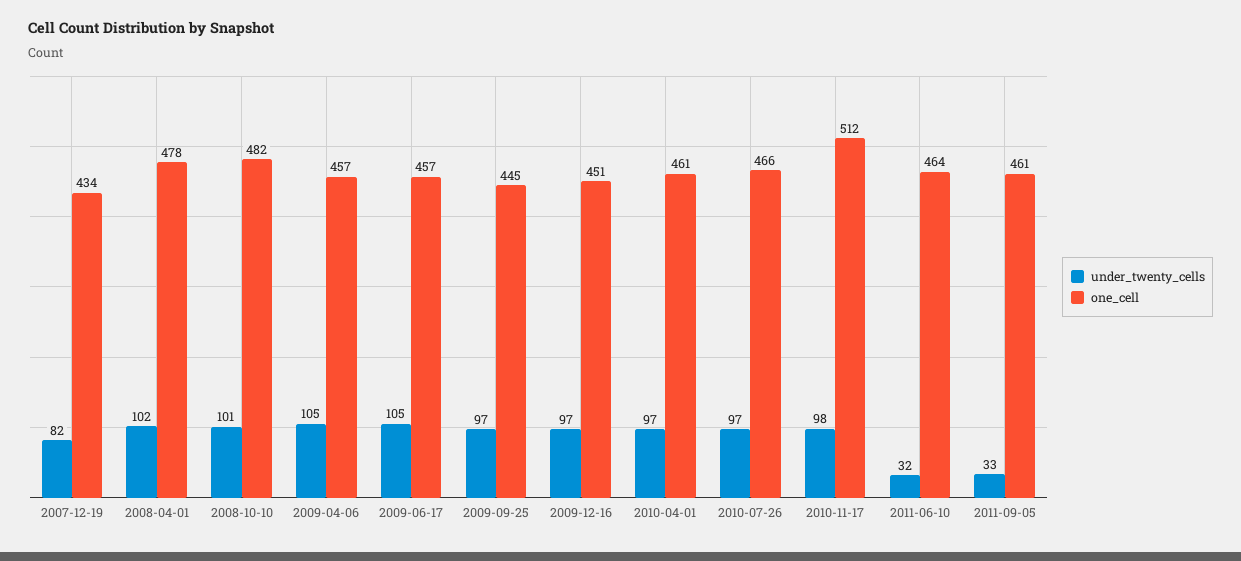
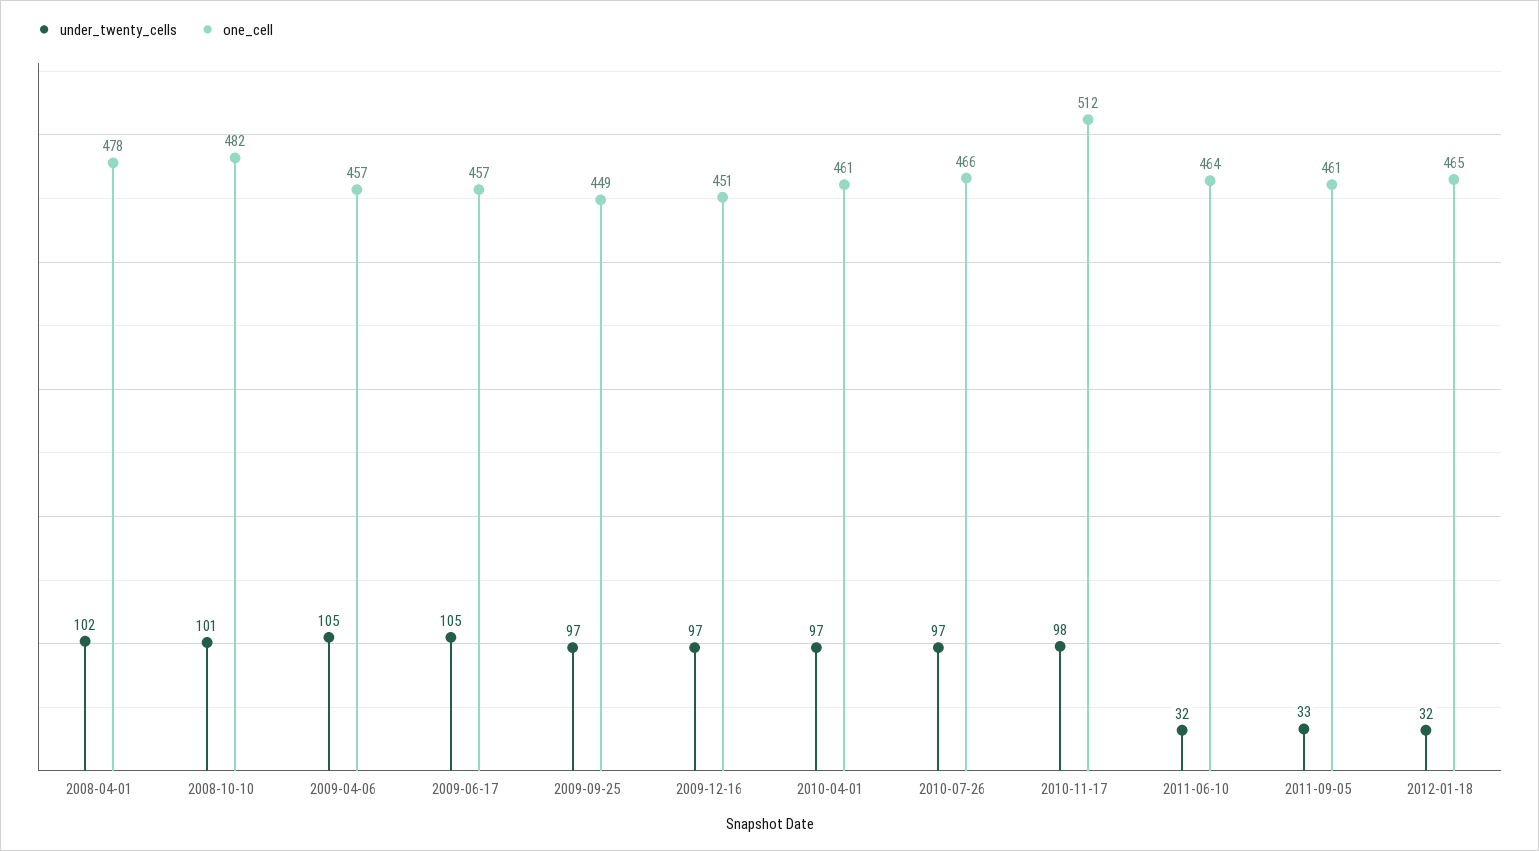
under_twenty_cells, 2007-12-19: 82 -> none
one_cell, 2007-12-19: 434 -> none
one_cell, 2009-09-25: 445 -> 449
under_twenty_cells, 2012-01-18: none -> 32
one_cell, 2012-01-18: none -> 465

